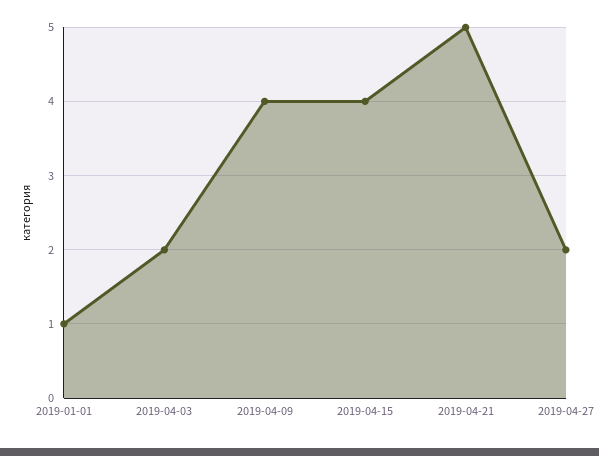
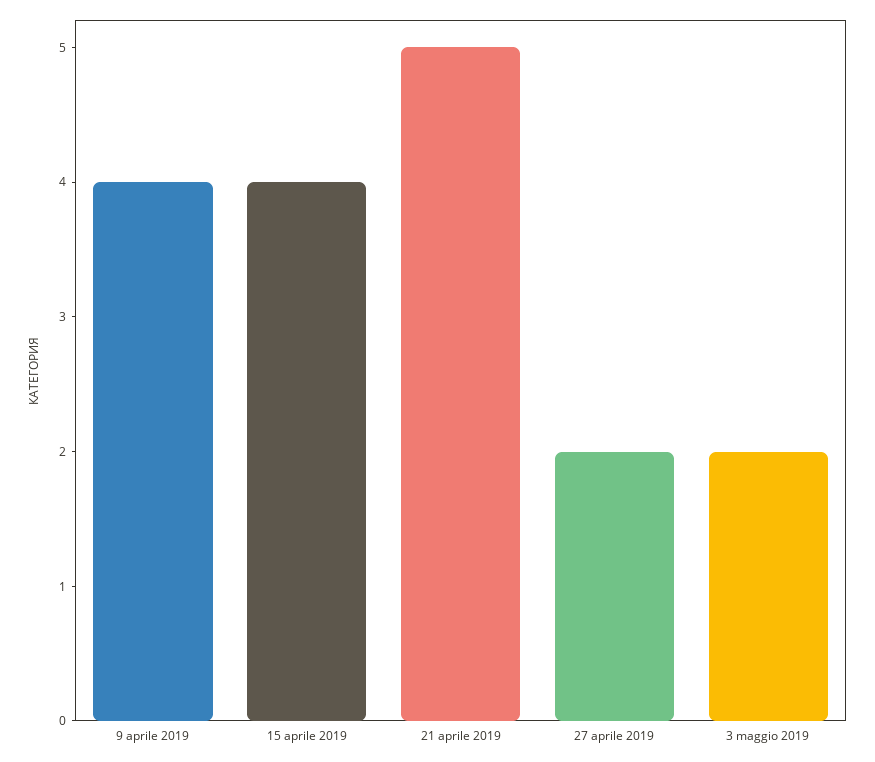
2019-01-01: 1 -> none
2019-04-03: 2 -> none
3 maggio 2019: none -> 2

